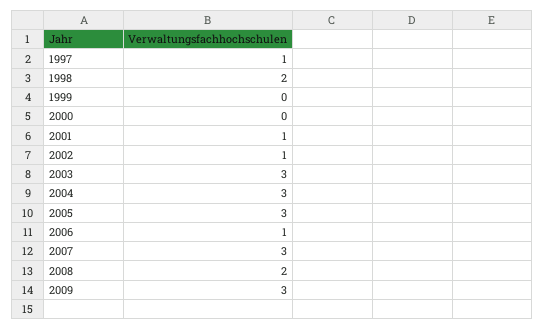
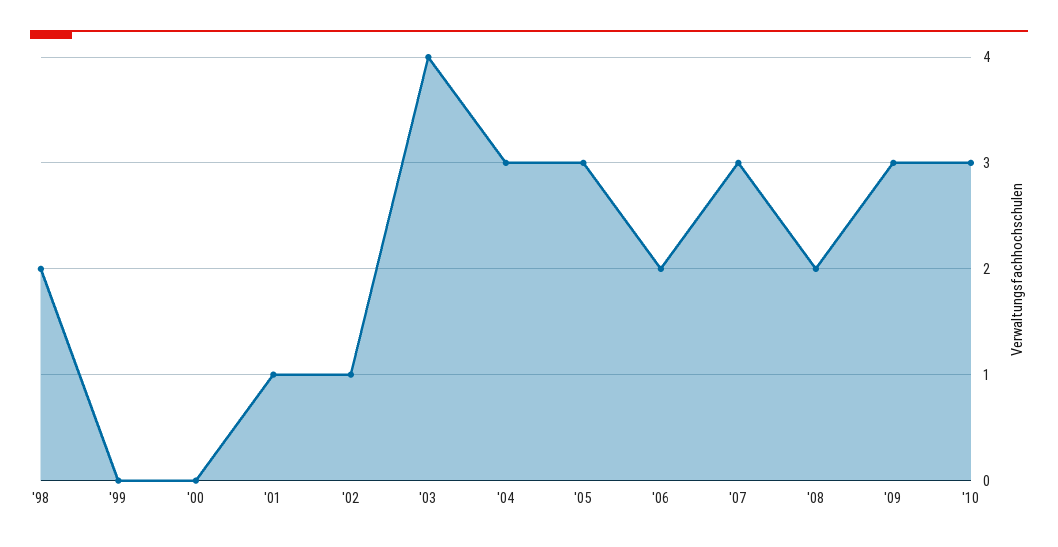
1997: 1 -> none
2003: 3 -> 4
2006: 1 -> 2
'10: none -> 3

